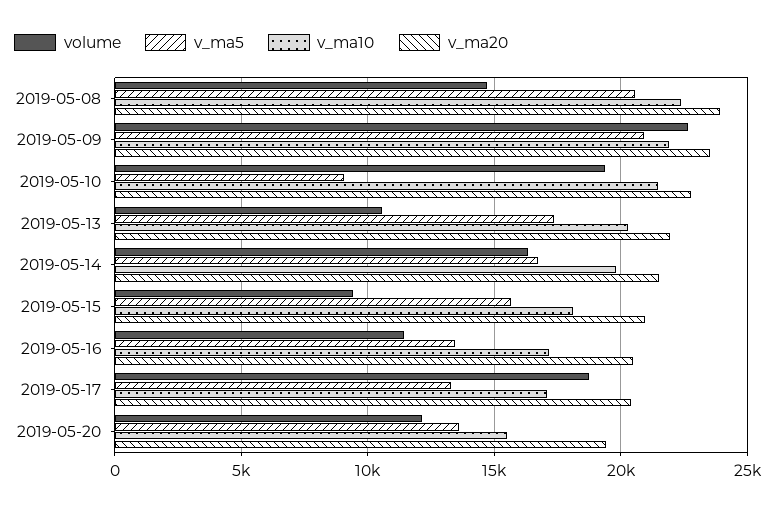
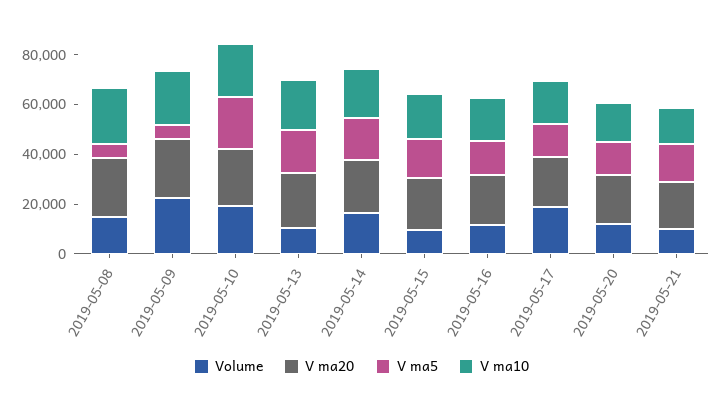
v_ma5, 2019-05-08: 20500 -> 5000
v_ma5, 2019-05-09: 21000 -> 5000
v_ma5, 2019-05-10: 9000 -> 20000
volume, 2019-05-21: none -> 10000
v_ma20, 2019-05-21: none -> 20000
v_ma5, 2019-05-21: none -> 15000
v_ma10, 2019-05-21: none -> 15000

